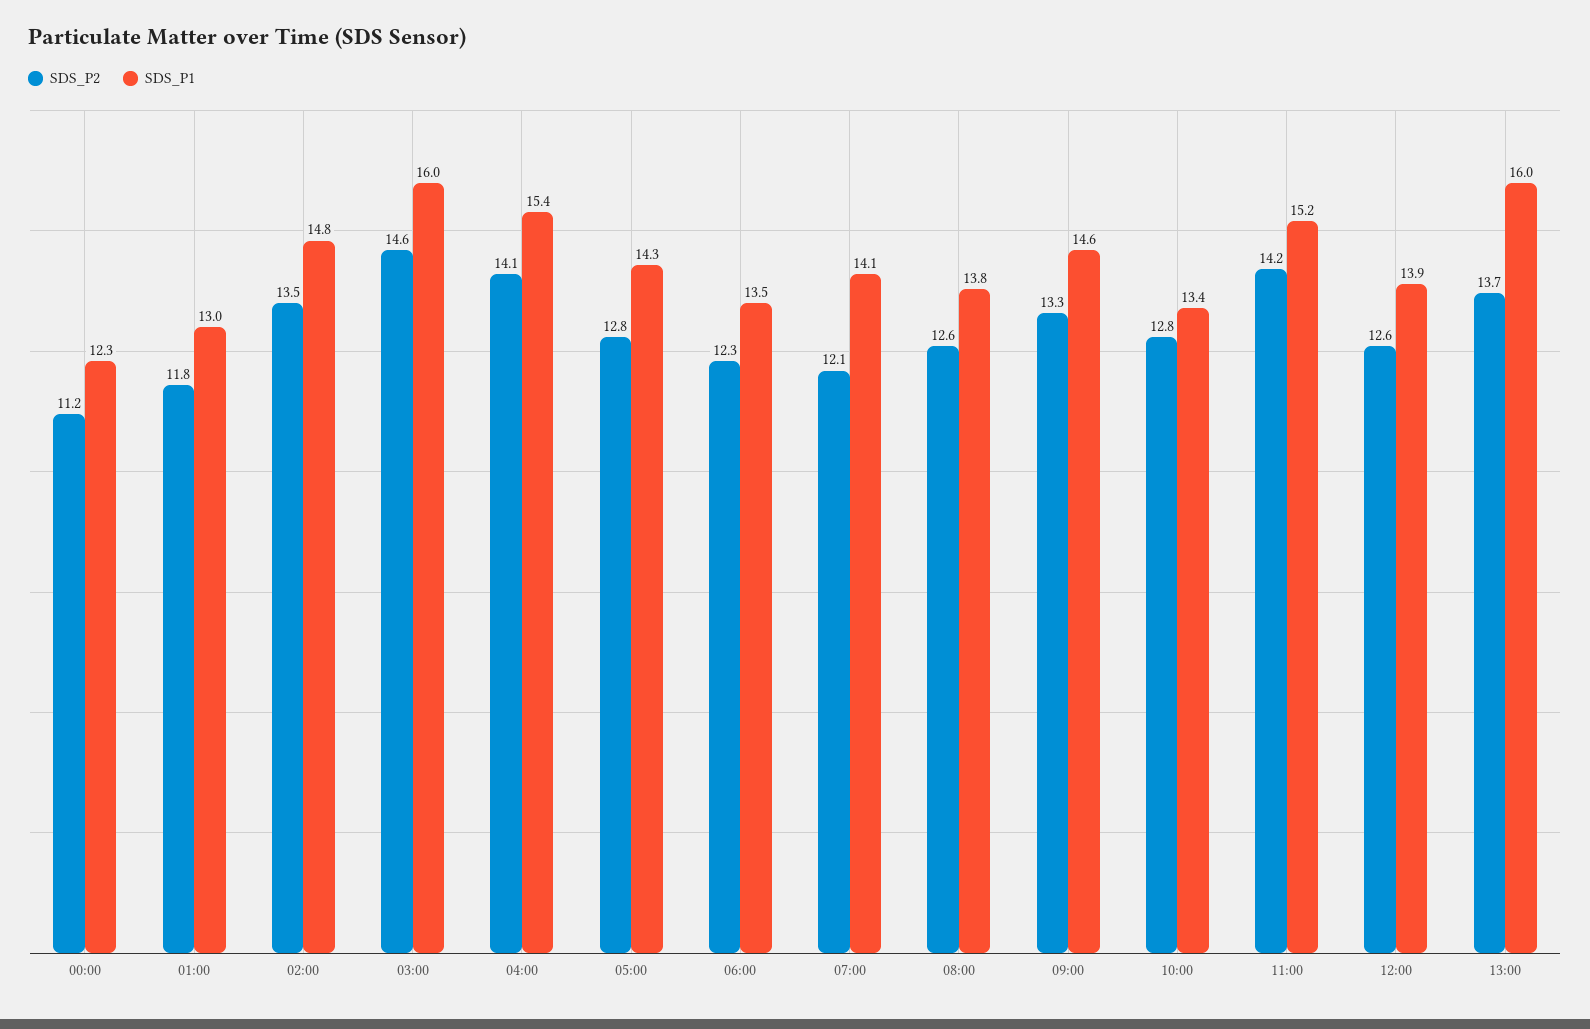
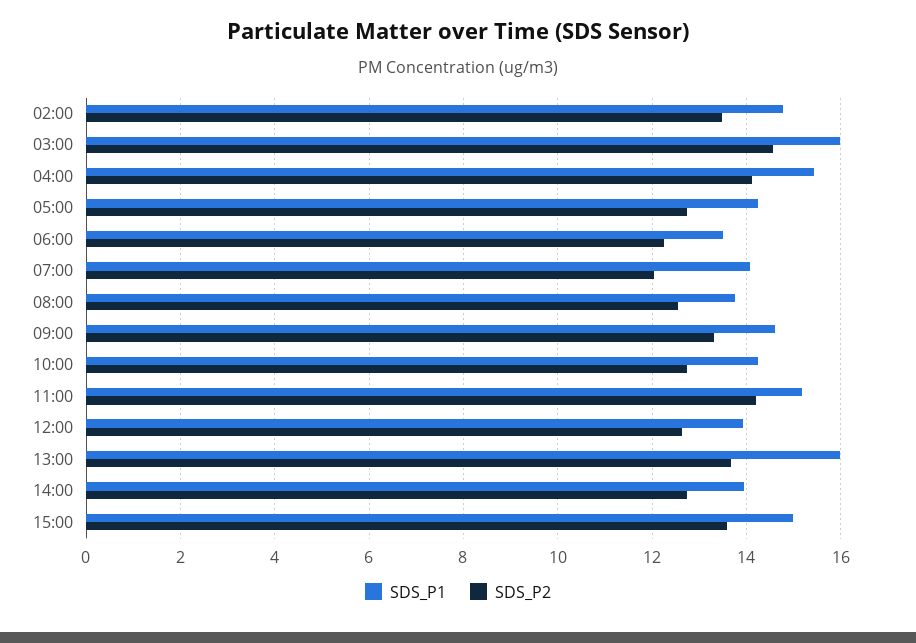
SDS_P2, 00:00: 11.2 -> none
SDS_P1, 00:00: 12.3 -> none
SDS_P2, 01:00: 11.8 -> none
SDS_P1, 01:00: 13 -> none
SDS_P1, 10:00: 13.4 -> 14.2
SDS_P1, 14:00: none -> 14
SDS_P2, 14:00: none -> 12.8
SDS_P1, 15:00: none -> 15
SDS_P2, 15:00: none -> 13.6

